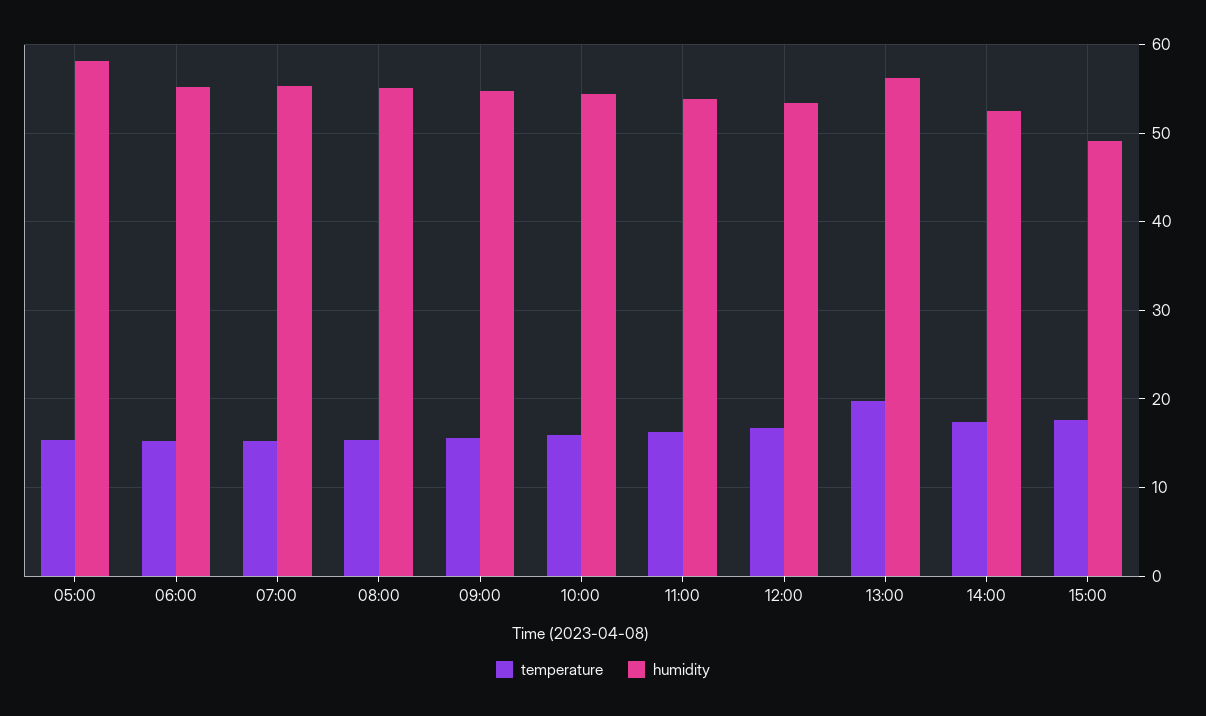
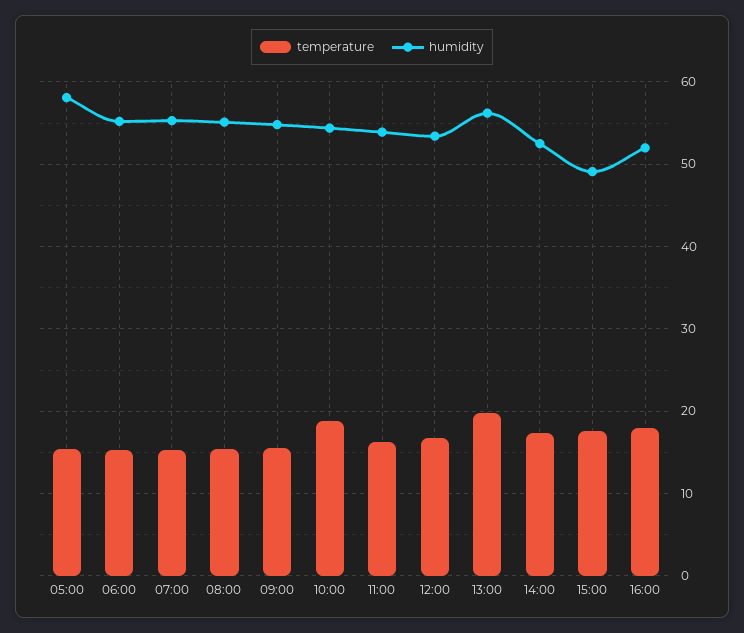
temperature, 10:00: 16 -> 19
temperature, 16:00: none -> 18
humidity, 16:00: none -> 52

